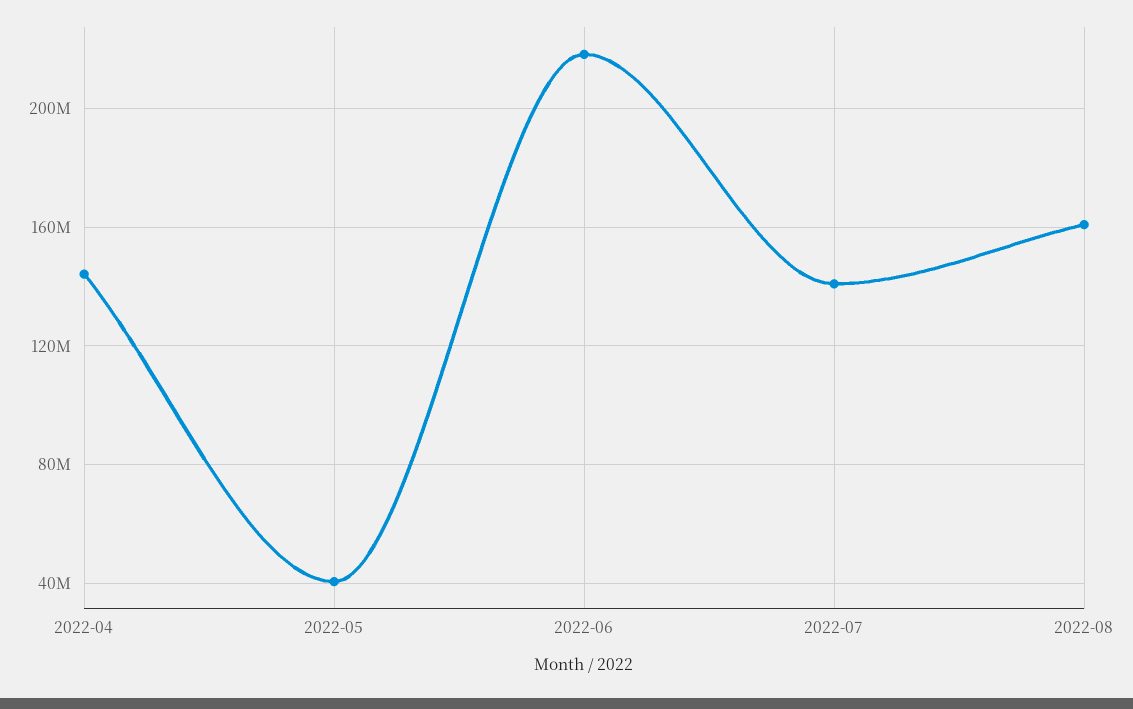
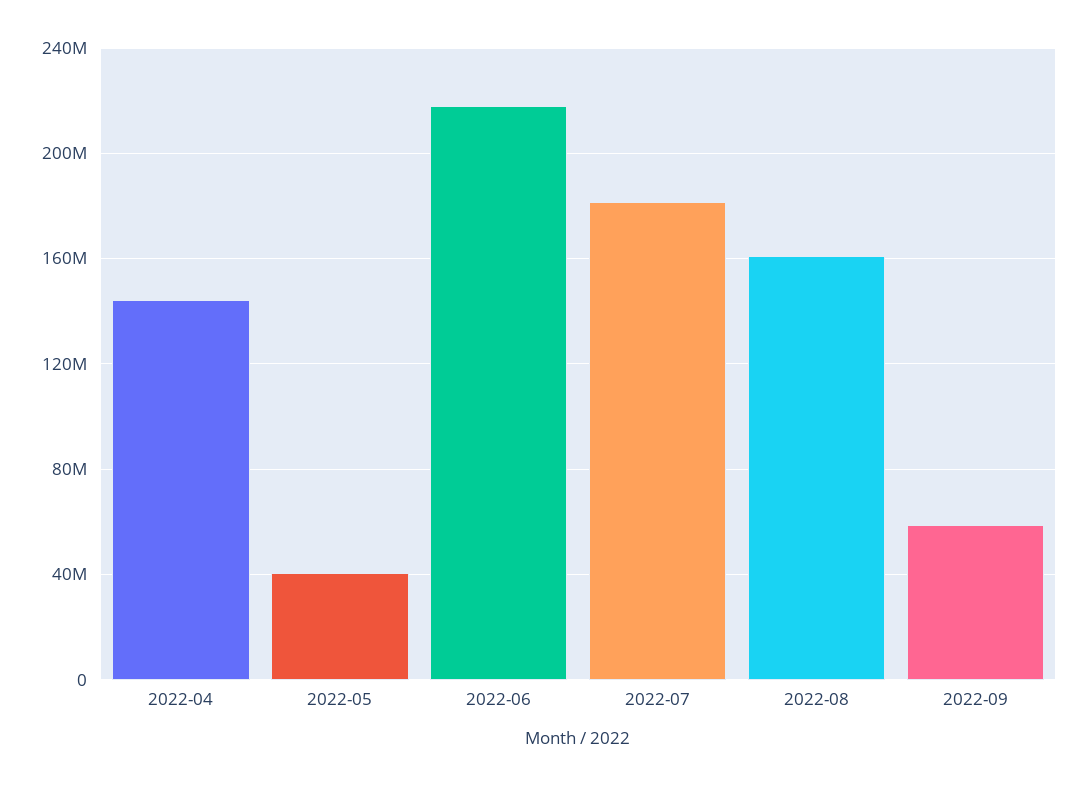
2022-07: 140000000 -> 180000000
2022-09: none -> 60000000

